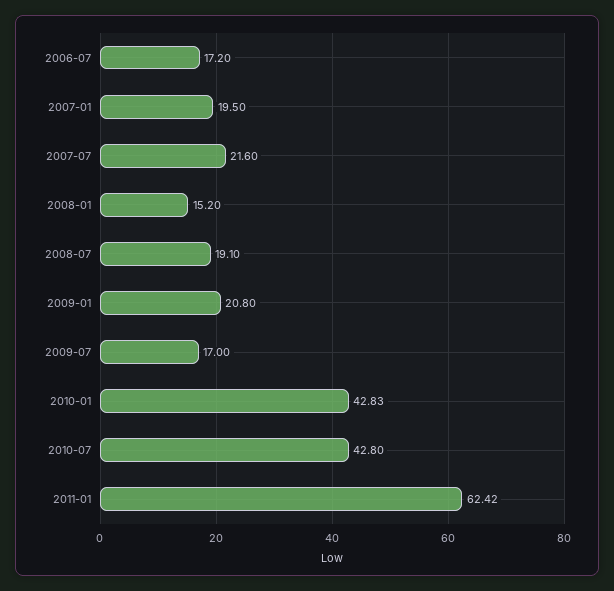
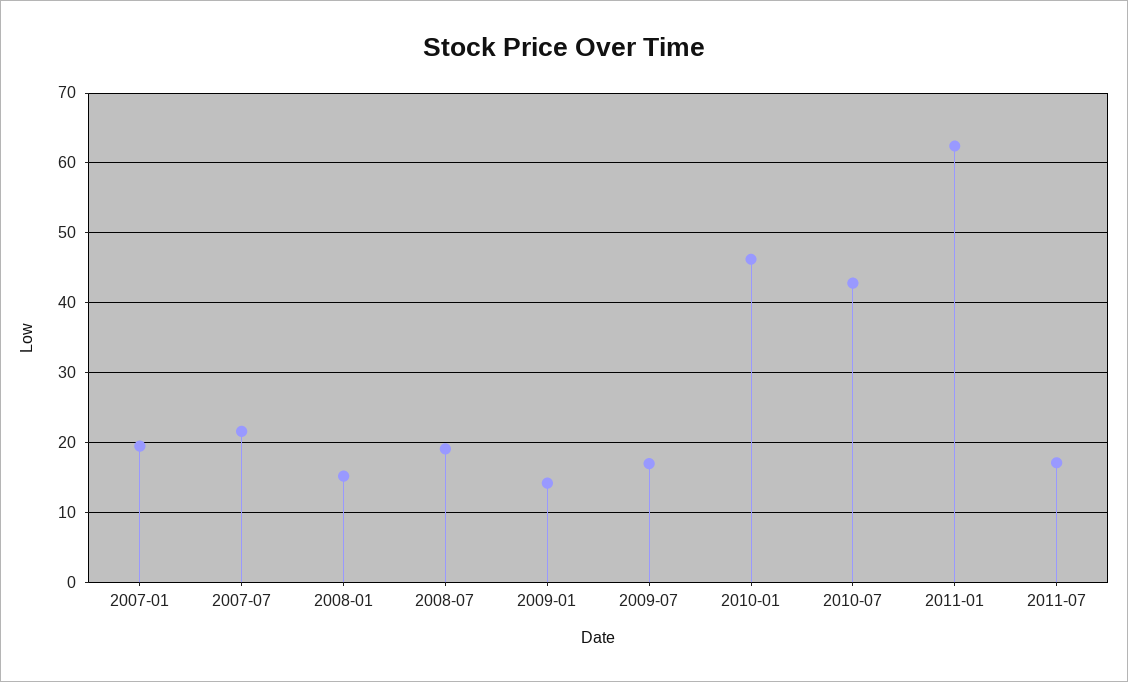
2006-07: 17.2 -> none
2009-01: 20.8 -> 14
2010-01: 42.83 -> 46
2011-07: none -> 17

